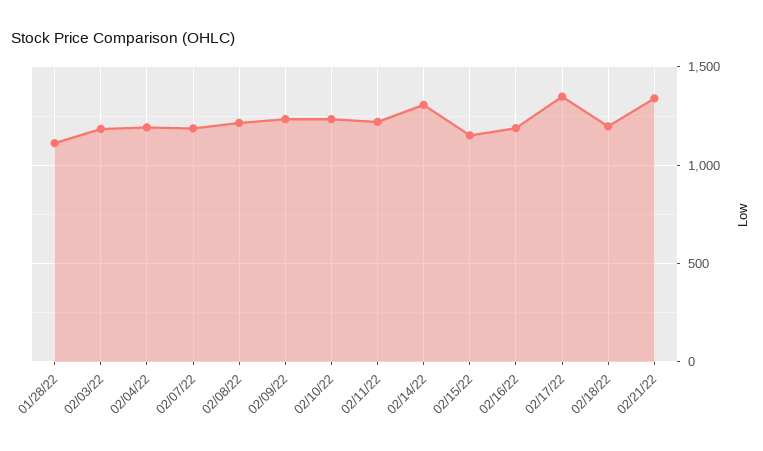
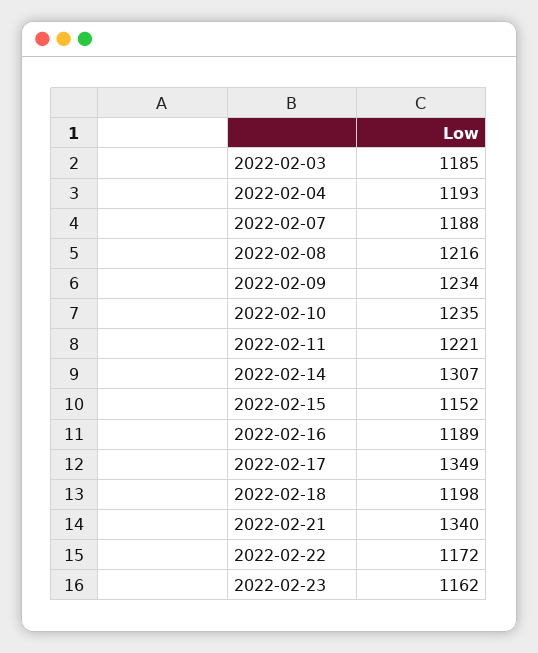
01/28/22: 1100 -> none
2022-02-22: none -> 1172
2022-02-23: none -> 1162

